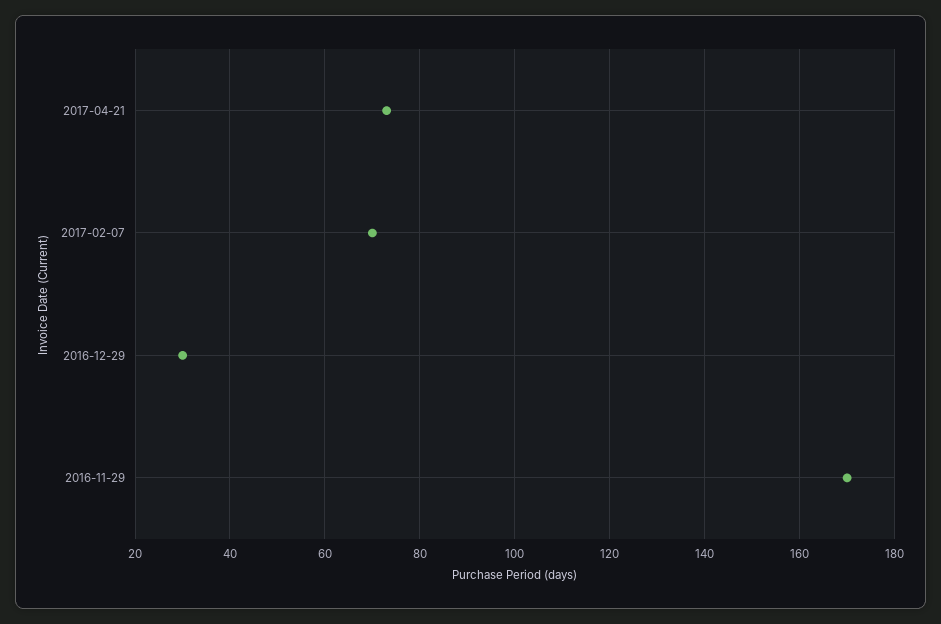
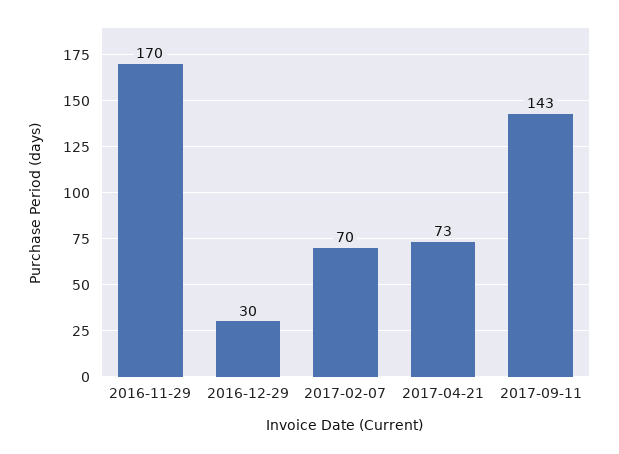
2017-09-11: none -> 143

